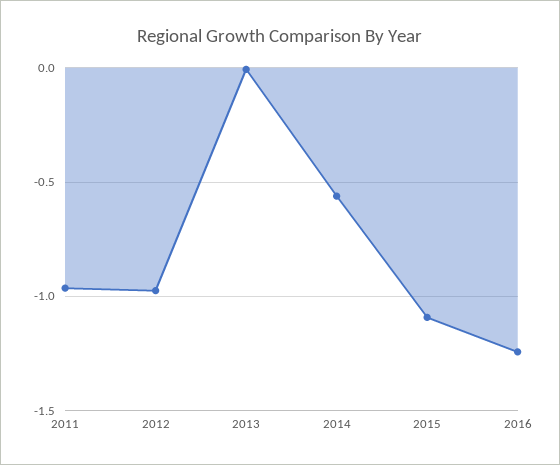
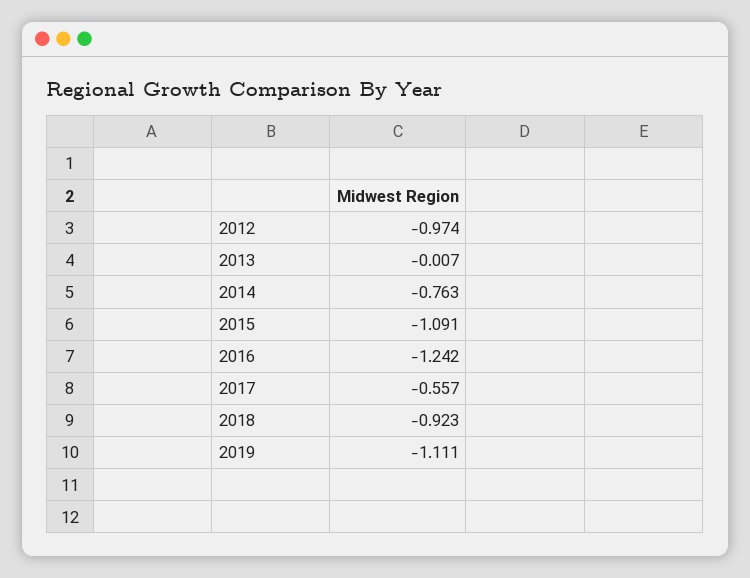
2011: -0.95 -> none
2014: -0.55 -> -0.763
2017: none -> -0.557
2018: none -> -0.923
2019: none -> -1.111

